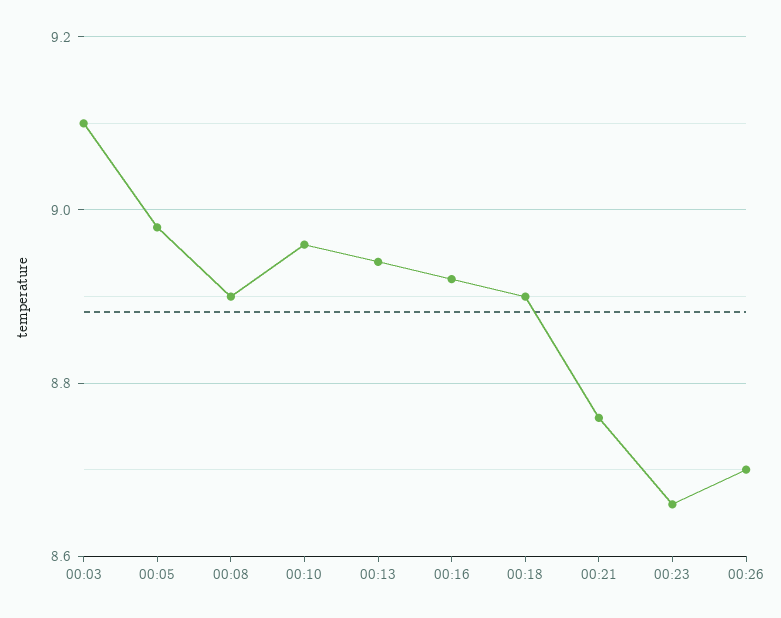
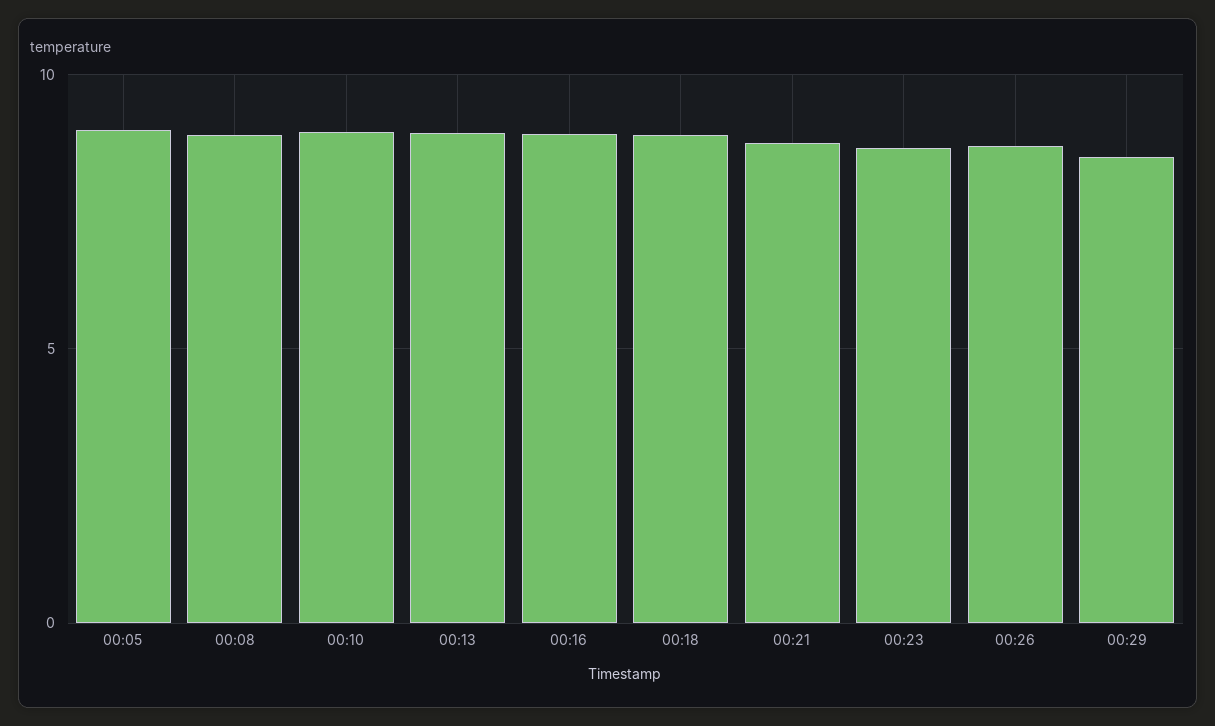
00:03: 9.1 -> none
00:29: none -> 8.5

